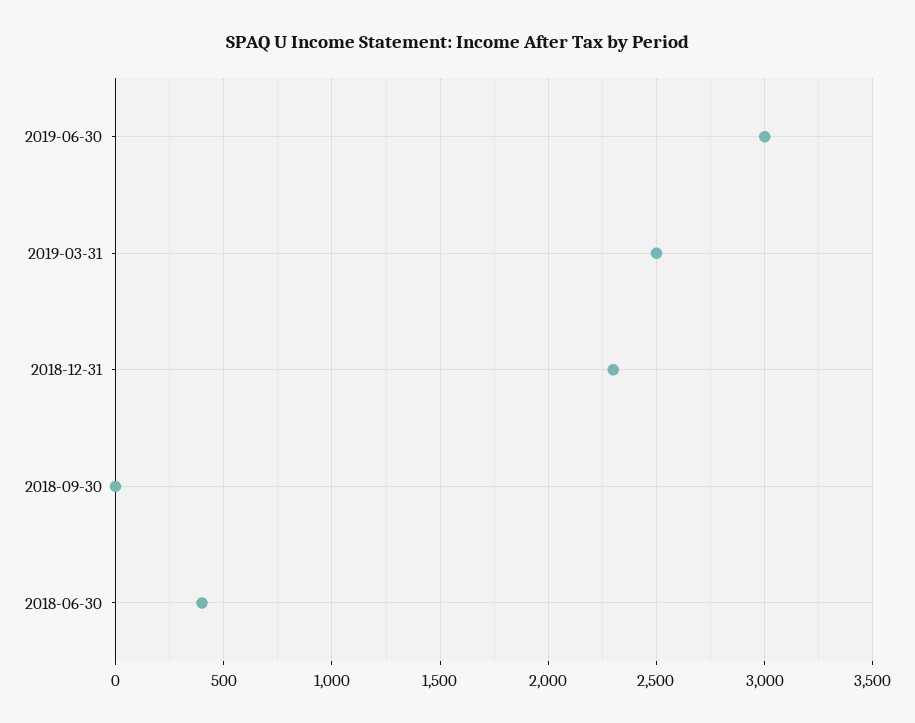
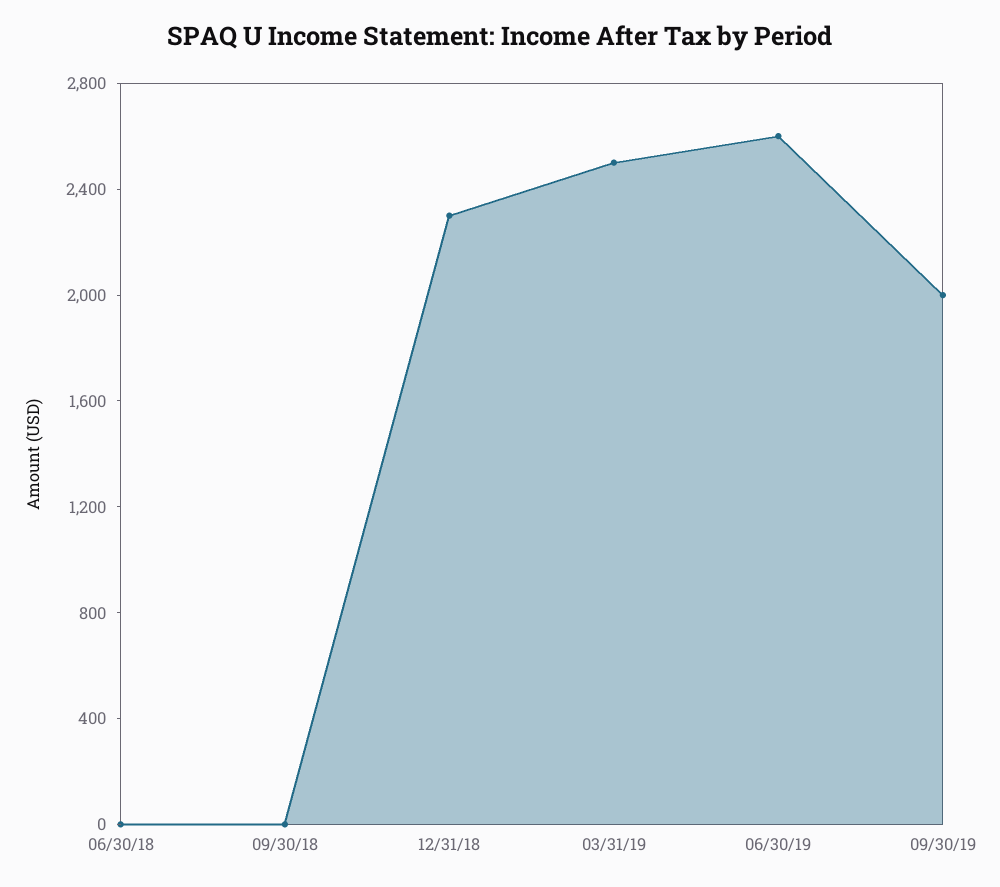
2019-06-30: 3000 -> 2600
2018-06-30: 400 -> 0
09/30/19: none -> 2000

